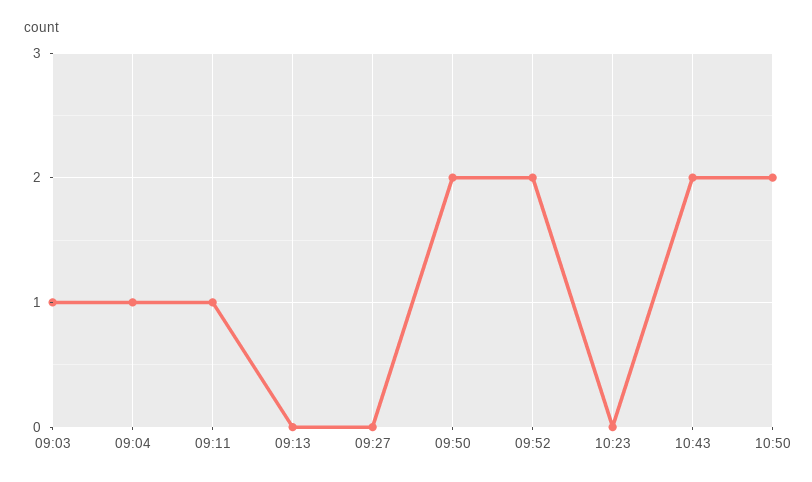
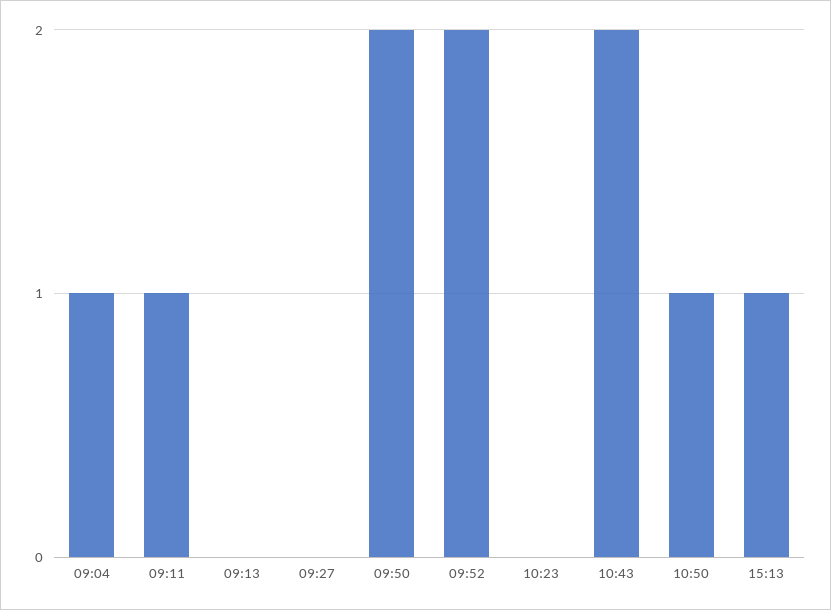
09:03: 1 -> none
10:50: 2 -> 1
15:13: none -> 1

